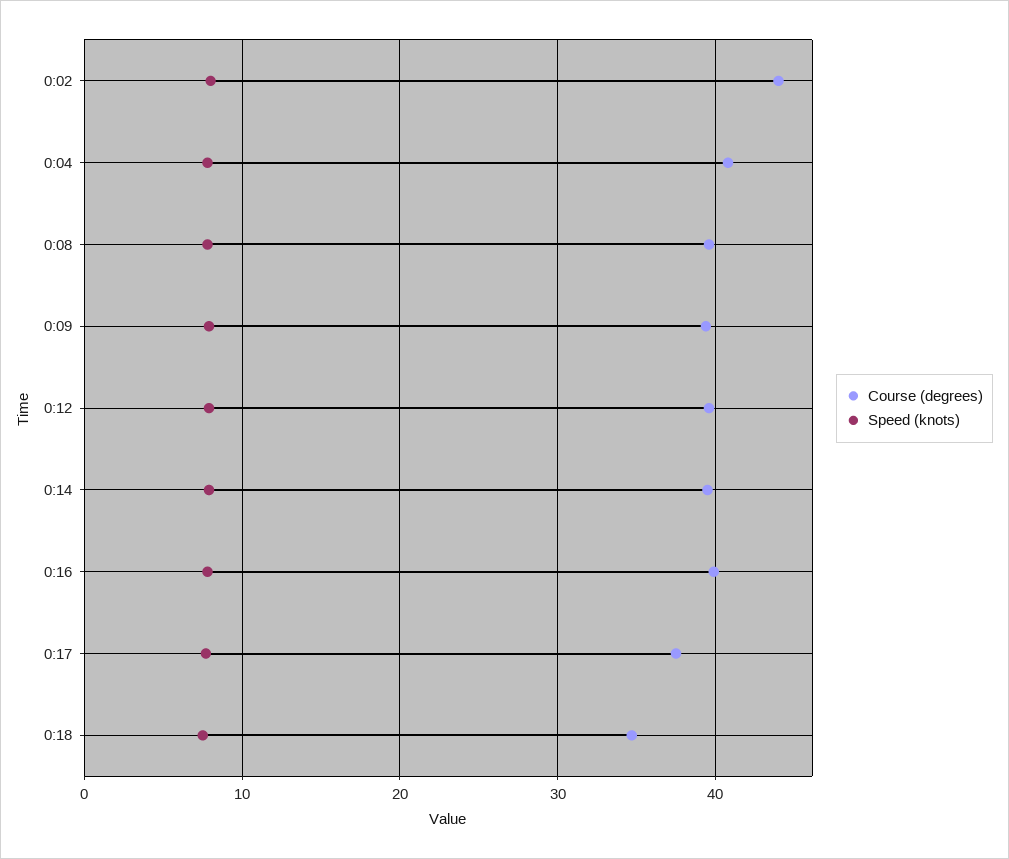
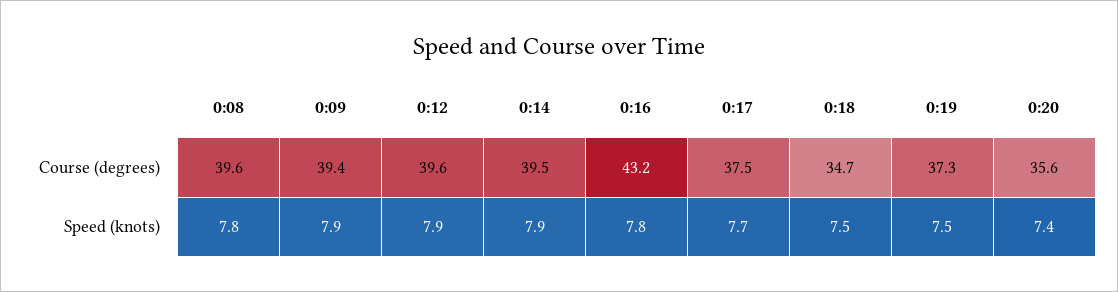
Course (degrees), 0:02: 44 -> none
Speed (knots), 0:02: 8 -> none
Course (degrees), 0:04: 41 -> none
Speed (knots), 0:04: 8 -> none
Course (degrees), 0:16: 40 -> 43.2
Course (degrees), 0:19: none -> 37.3
Course (degrees), 0:20: none -> 35.6
Speed (knots), 0:19: none -> 7.5
Speed (knots), 0:20: none -> 7.4

